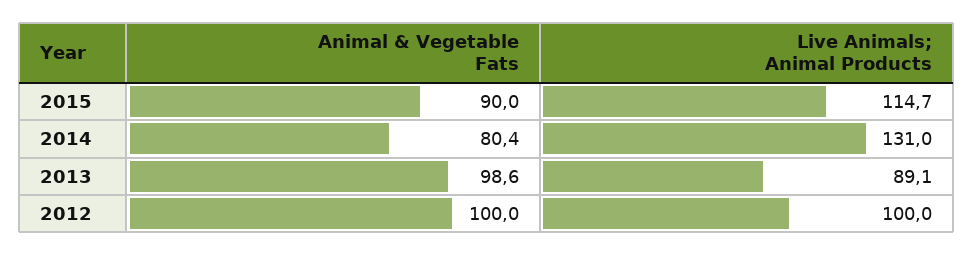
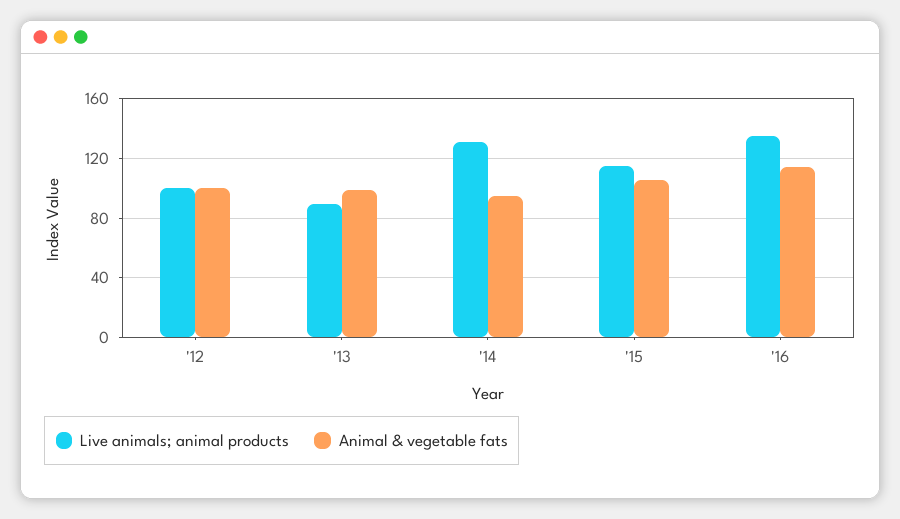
Animal & Vegetable Fats, 2015: 90 -> 105
Animal & Vegetable Fats, 2014: 80.4 -> 95
Live Animals; Animal Products, '16: none -> 135
Animal & Vegetable Fats, '16: none -> 115

